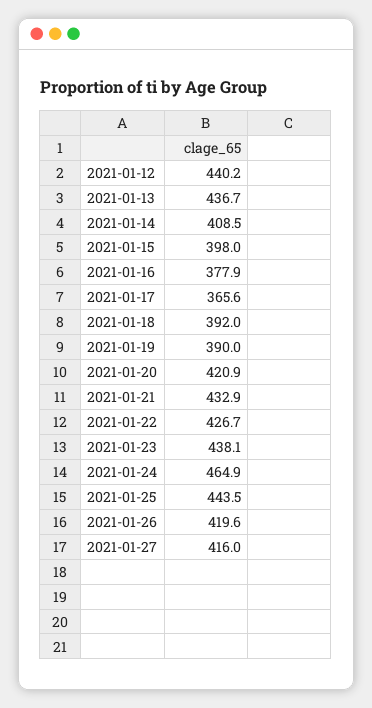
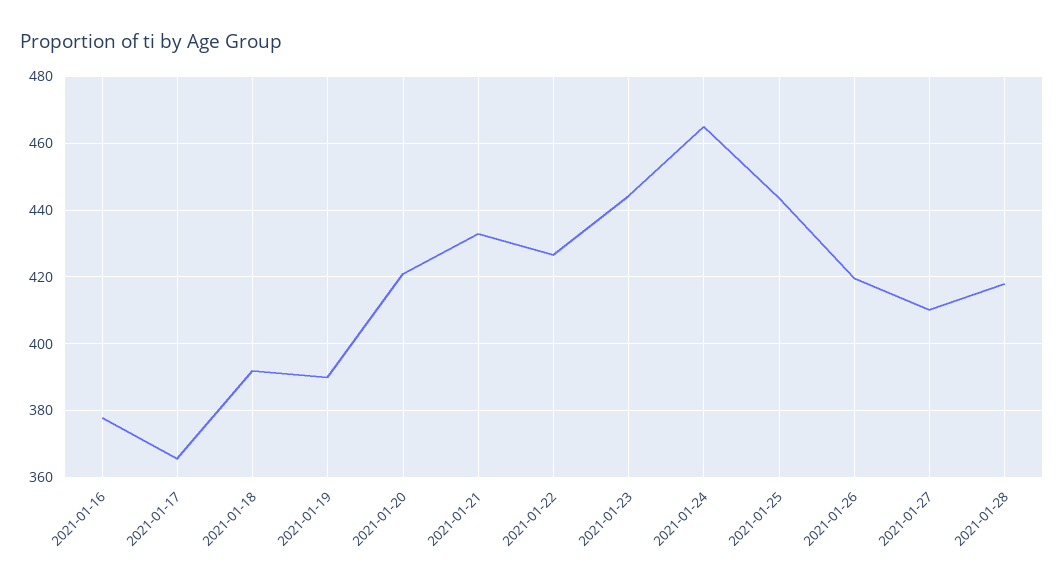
2021-01-12: 440.2 -> none
2021-01-13: 436.7 -> none
2021-01-14: 408.5 -> none
2021-01-15: 398 -> none
2021-01-23: 438.1 -> 444
2021-01-27: 416 -> 410
2021-01-28: none -> 418

